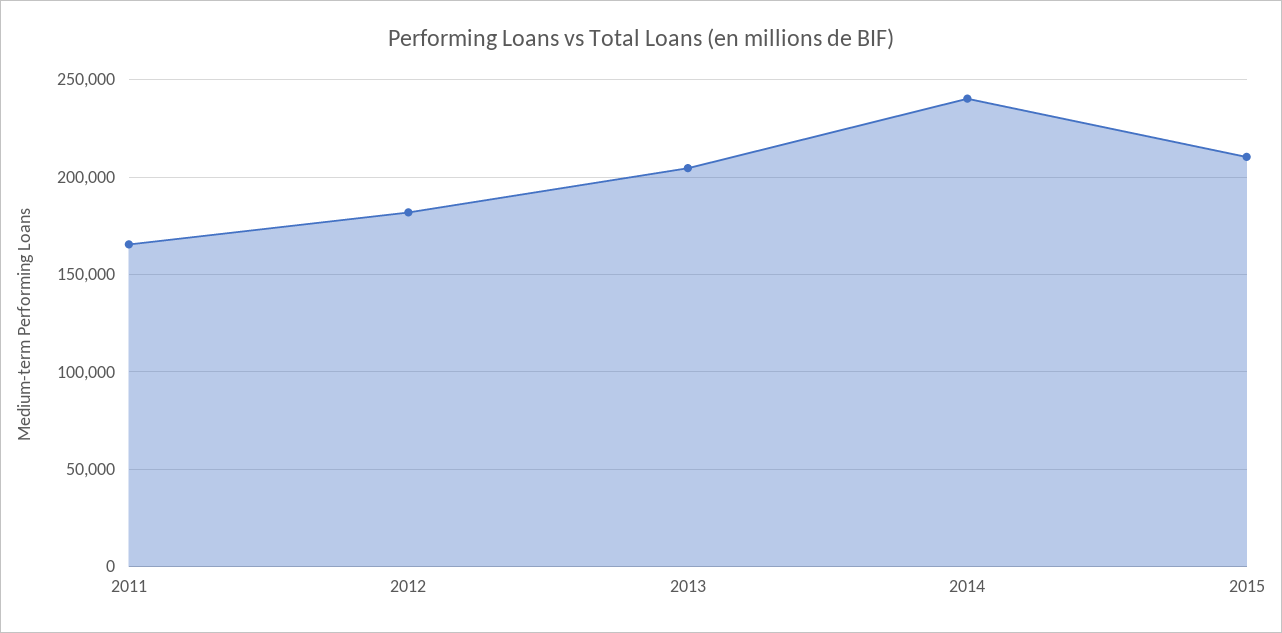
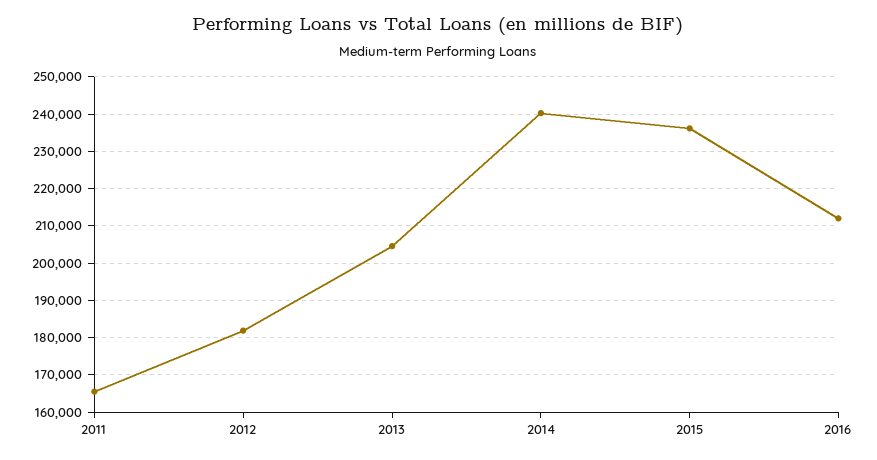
2015: 210000 -> 236000
2016: none -> 212000

